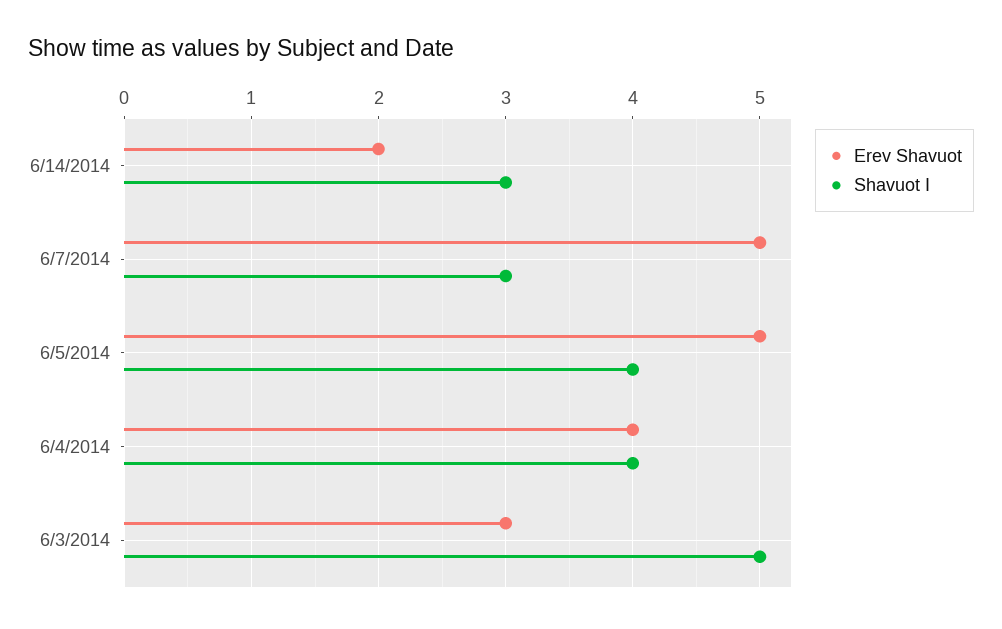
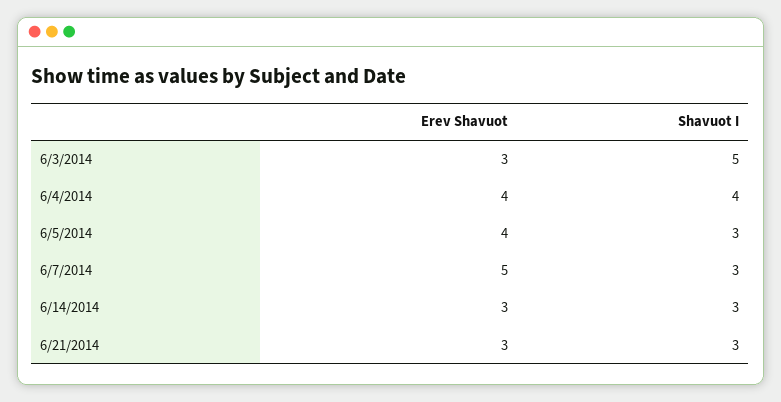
Erev Shavuot, 6/14/2014: 2 -> 3
Erev Shavuot, 6/5/2014: 5 -> 4
Shavuot I, 6/5/2014: 4 -> 3
Erev Shavuot, 6/21/2014: none -> 3
Shavuot I, 6/21/2014: none -> 3

